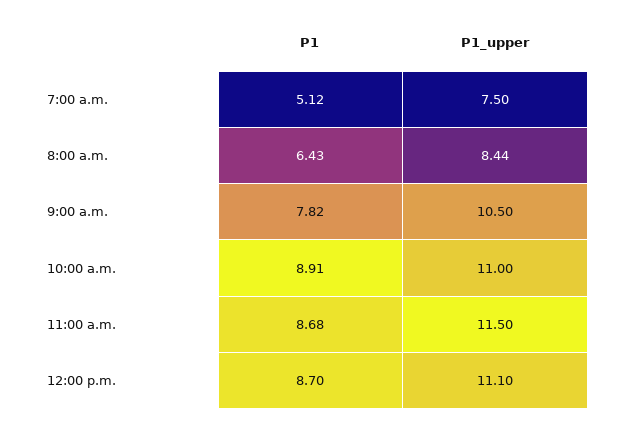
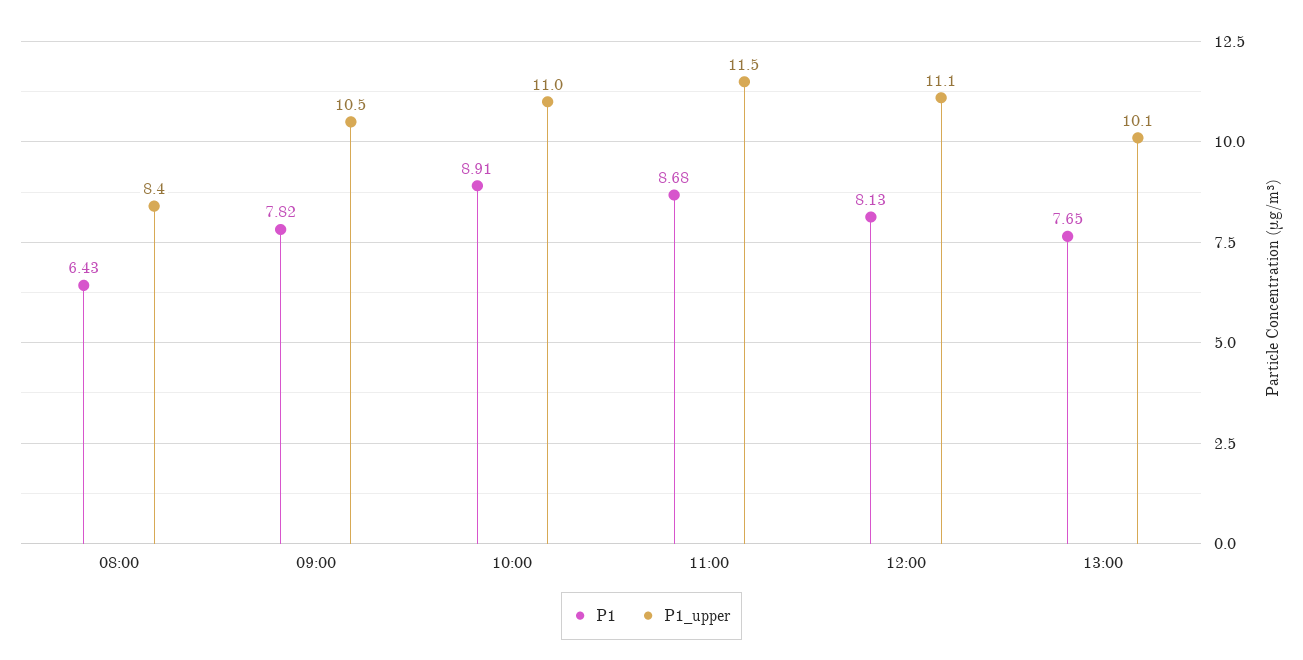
P1, 7:00 a.m.: 5.12 -> none
P1_upper, 7:00 a.m.: 7.5 -> none
P1, 12:00 p.m.: 8.7 -> 8.13
P1, 13:00: none -> 7.65
P1_upper, 13:00: none -> 10.1

